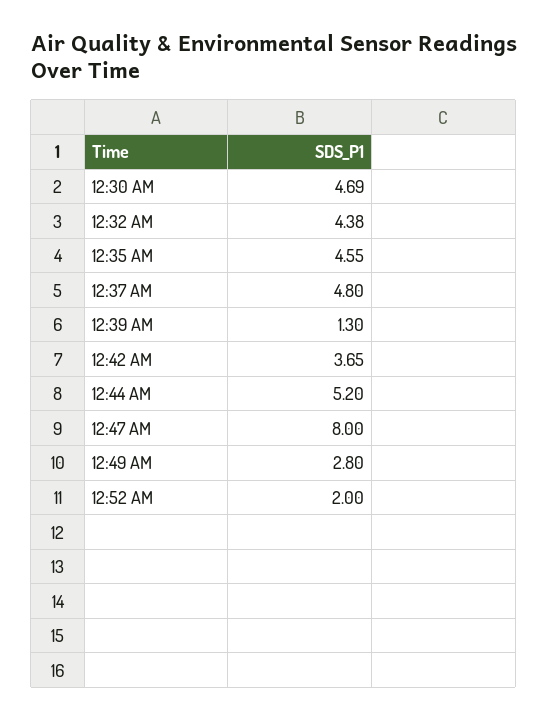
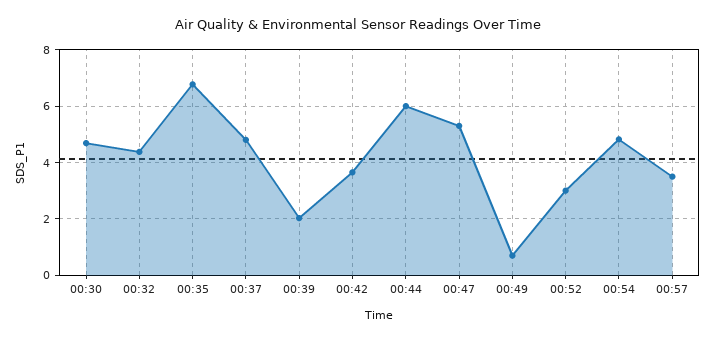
12:35 AM: 4.55 -> 6.75
12:39 AM: 1.3 -> 2
12:44 AM: 5.2 -> 6
12:47 AM: 8 -> 5.25
12:49 AM: 2.8 -> 0.75
12:52 AM: 2 -> 3
00:54: none -> 4.75
00:57: none -> 3.5

